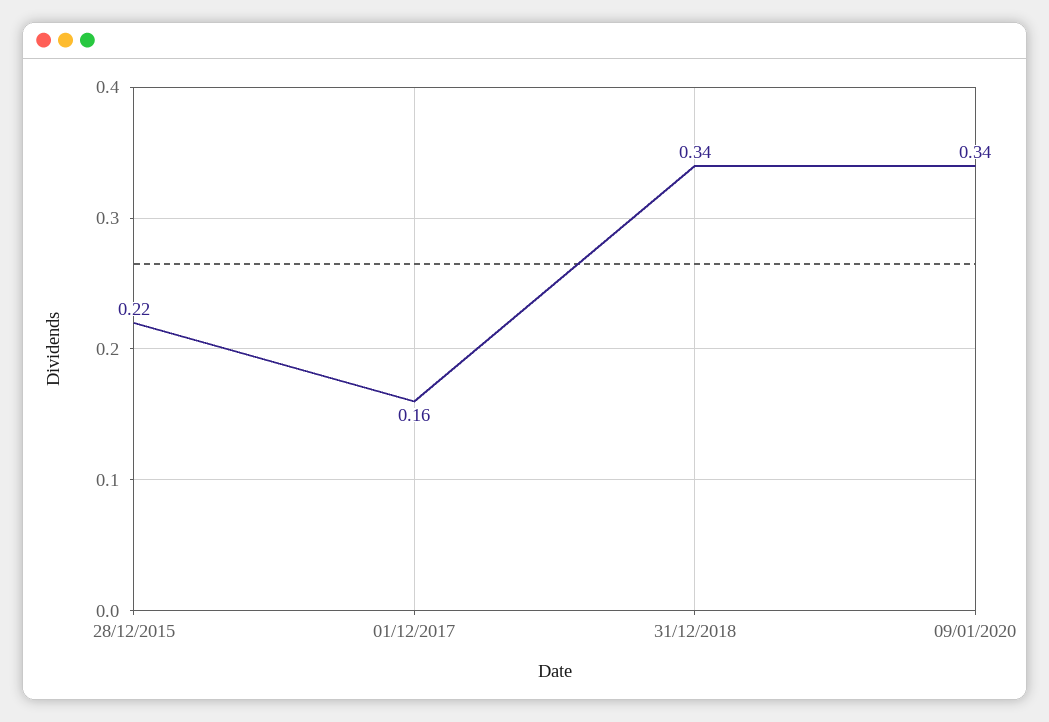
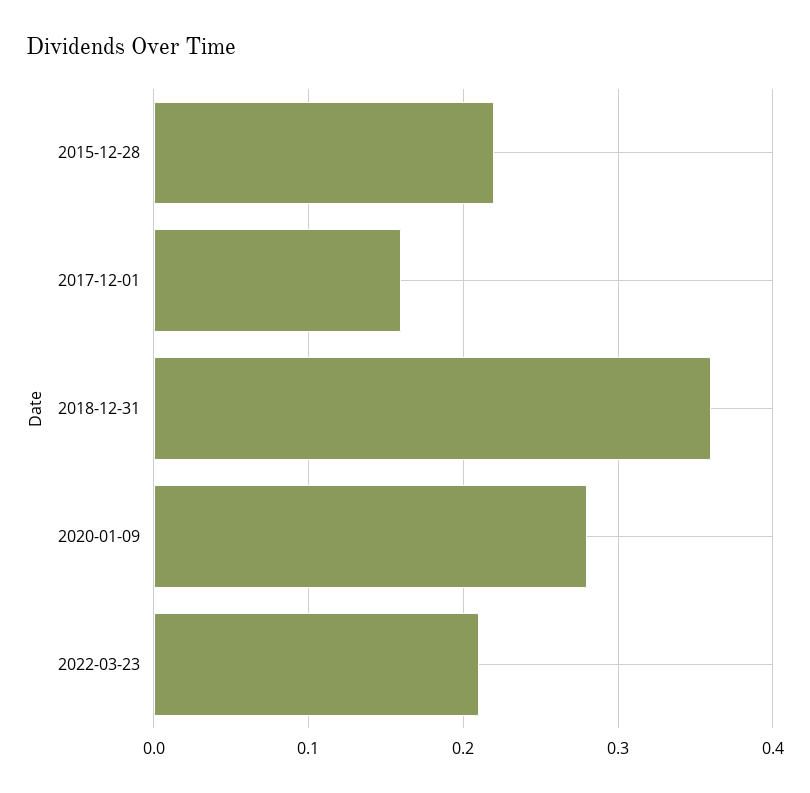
31/12/2018: 0.34 -> 0.36
09/01/2020: 0.34 -> 0.28
2022-03-23: none -> 0.21

